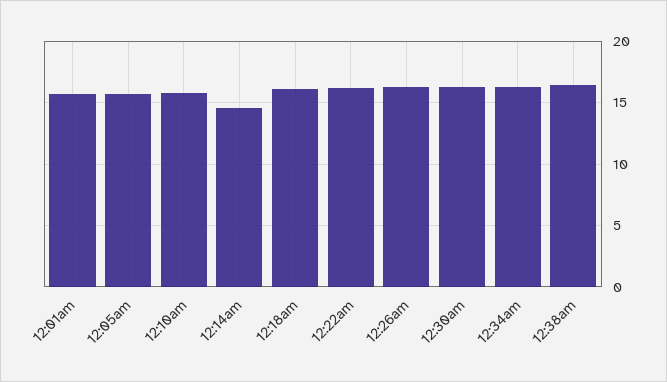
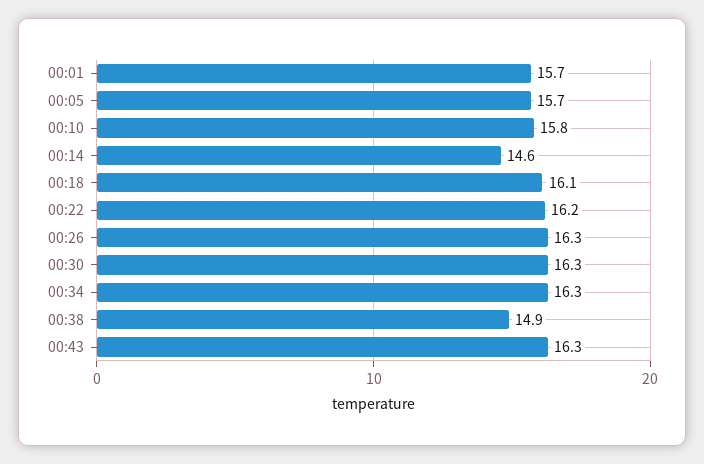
12:38am: 16.5 -> 14.9
00:43: none -> 16.3

